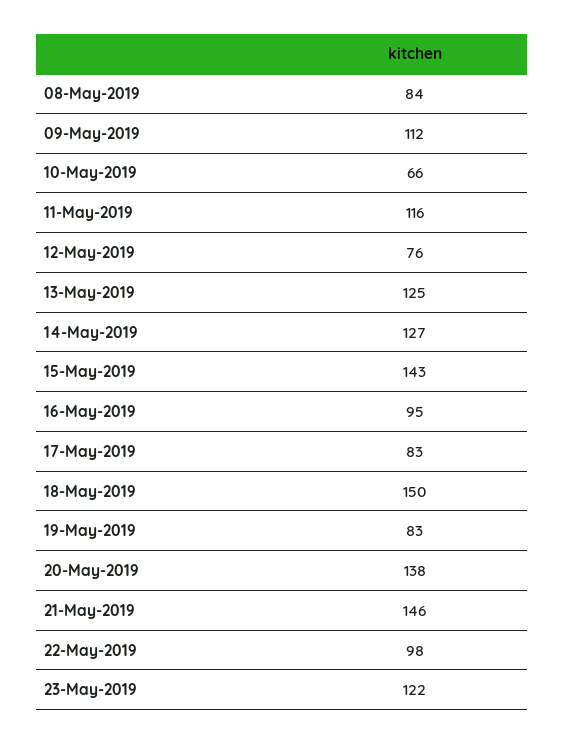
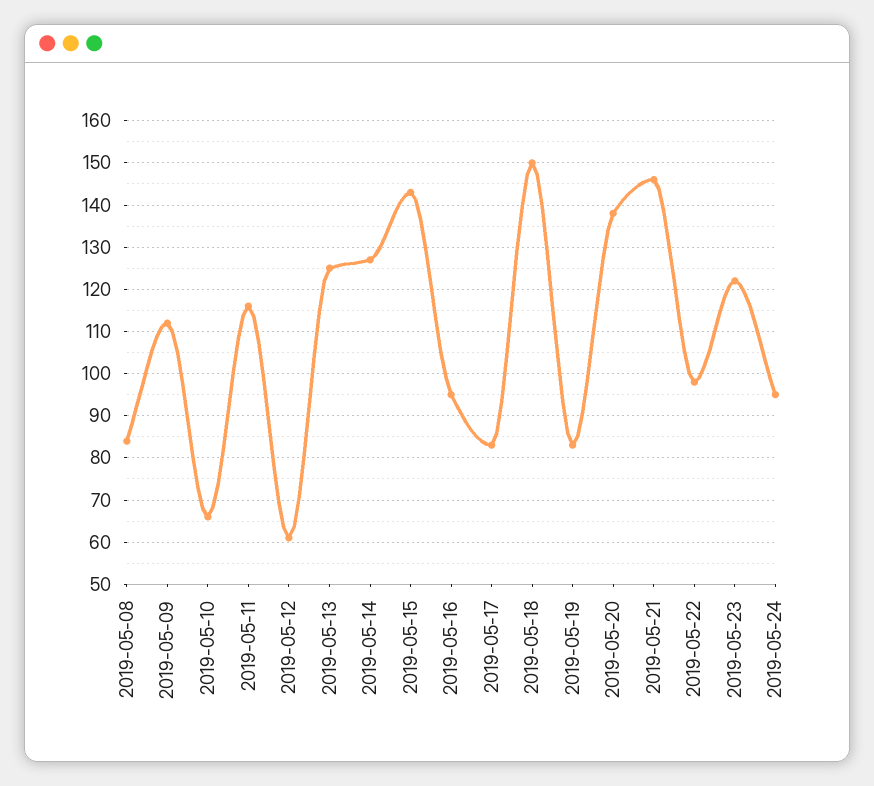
12-May-2019: 76 -> 60
2019-05-24: none -> 95

